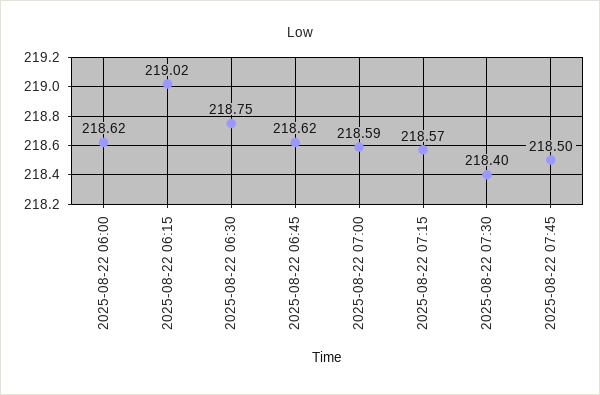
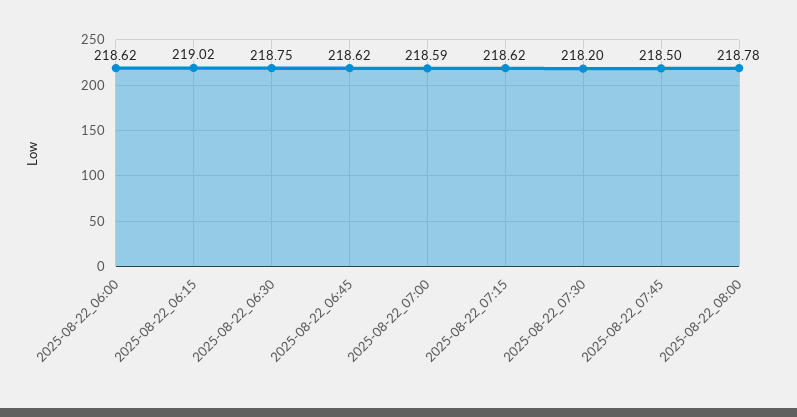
2025-08-22 07:15: 218.57 -> 218.62
2025-08-22 07:30: 218.4 -> 218.2
2025-08-22_08:00: none -> 218.78

